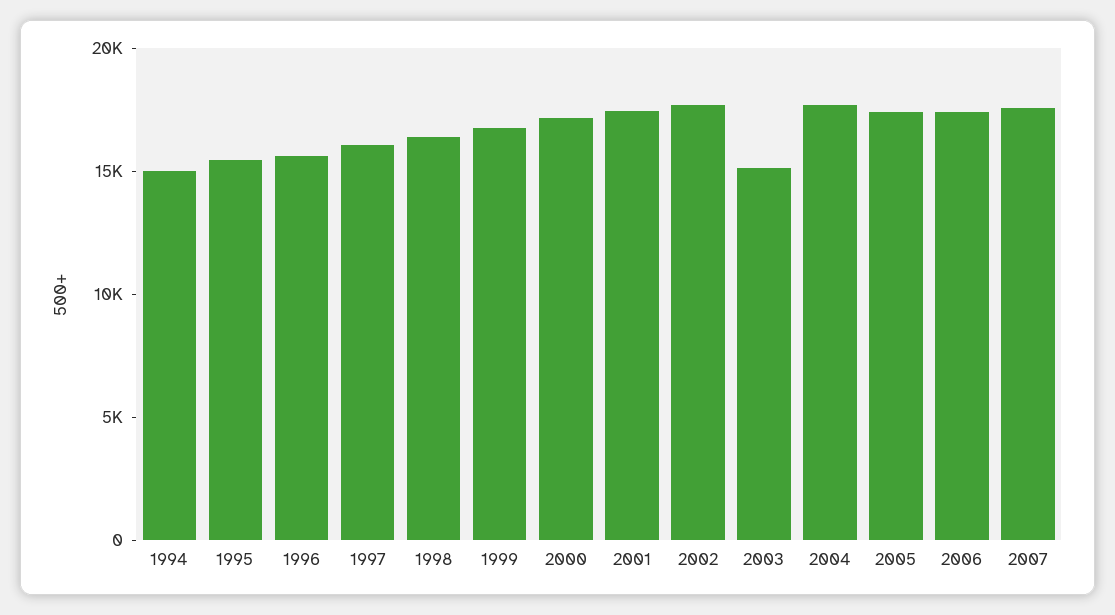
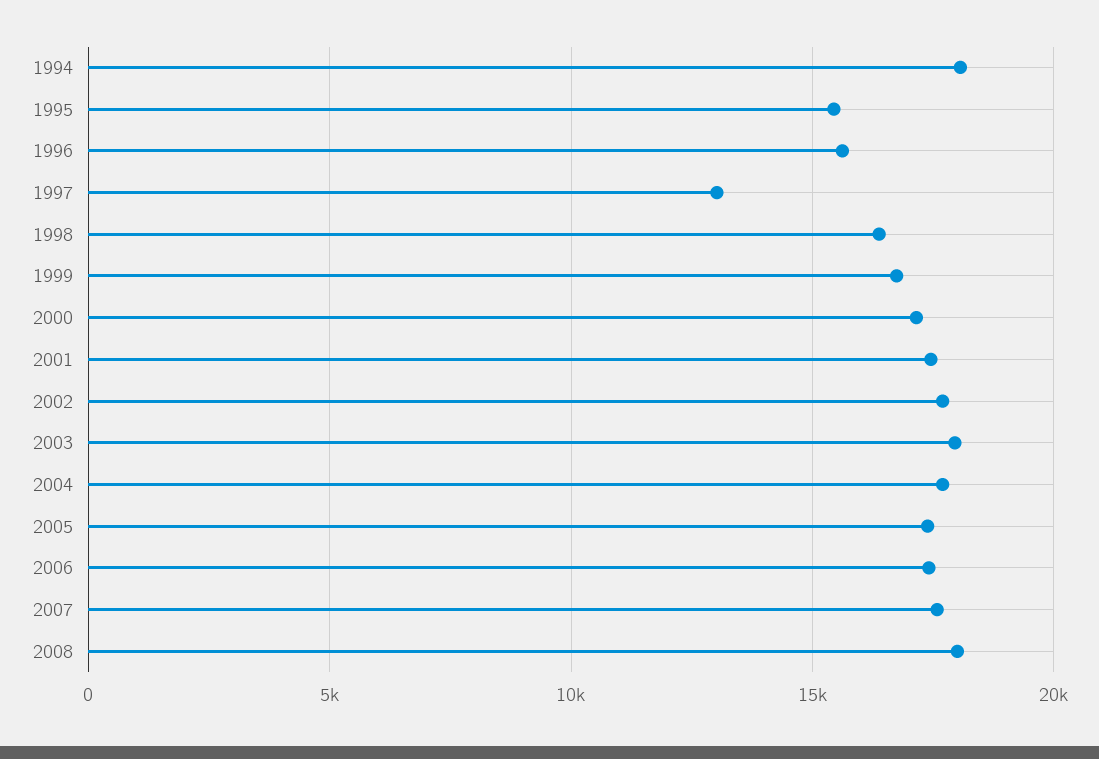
1994: 15000 -> 18000
1997: 16000 -> 13000
2003: 15000 -> 18000
2008: none -> 18000

